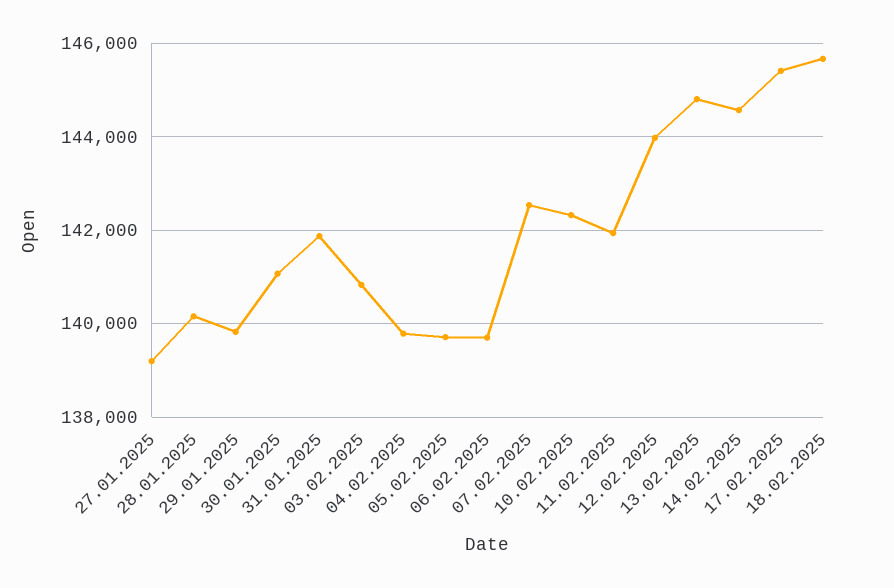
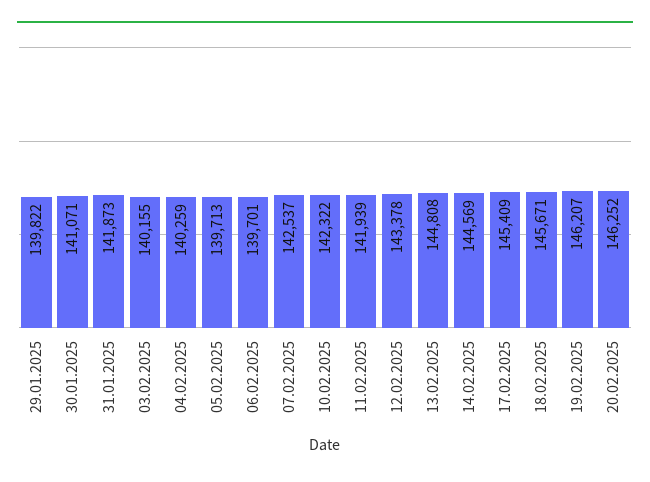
27.01.2025: 139200 -> none
28.01.2025: 140200 -> none
03.02.2025: 140800 -> 140155
04.02.2025: 139800 -> 140259
12.02.2025: 144000 -> 143378
19.02.2025: none -> 146207
20.02.2025: none -> 146252

